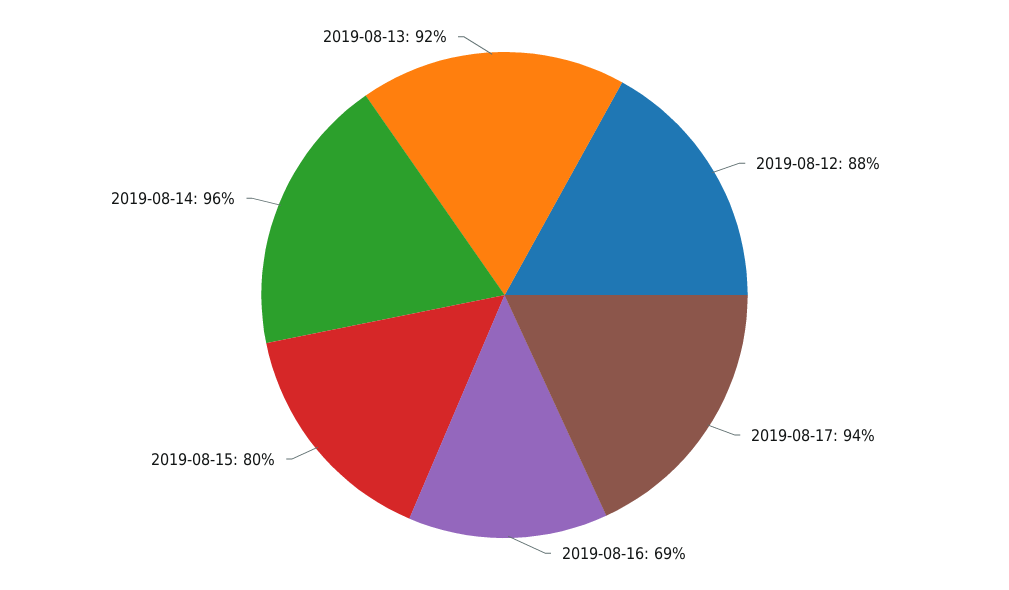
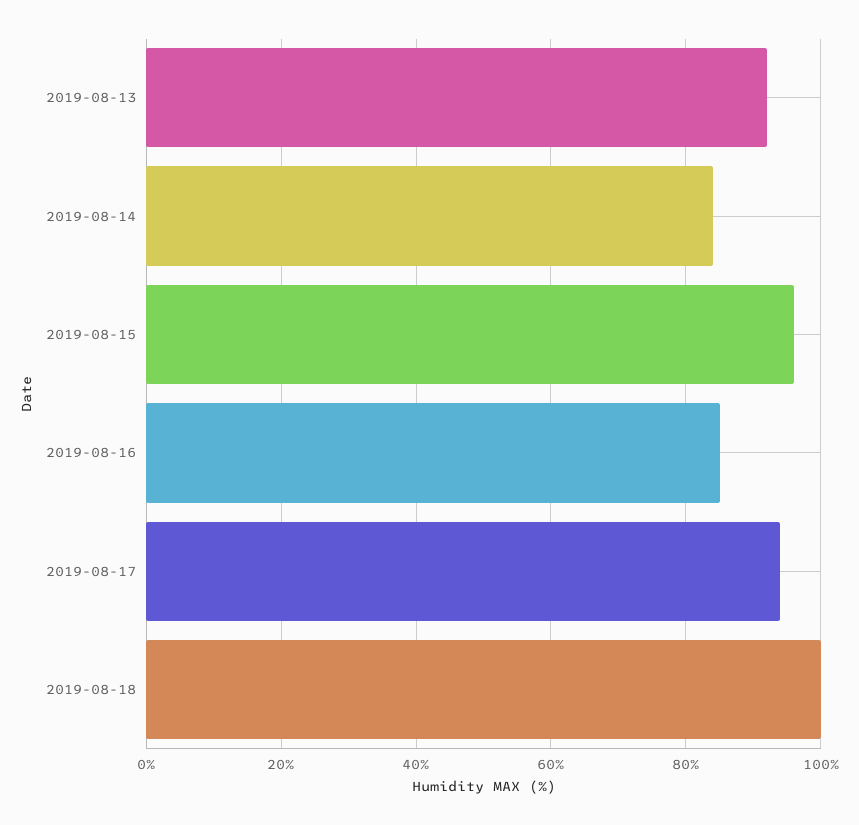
2019-08-12: 88 -> none
2019-08-16: 69 -> 85
2019-08-15: 80 -> 95
2019-08-14: 96 -> 85
2019-08-18: none -> 100

